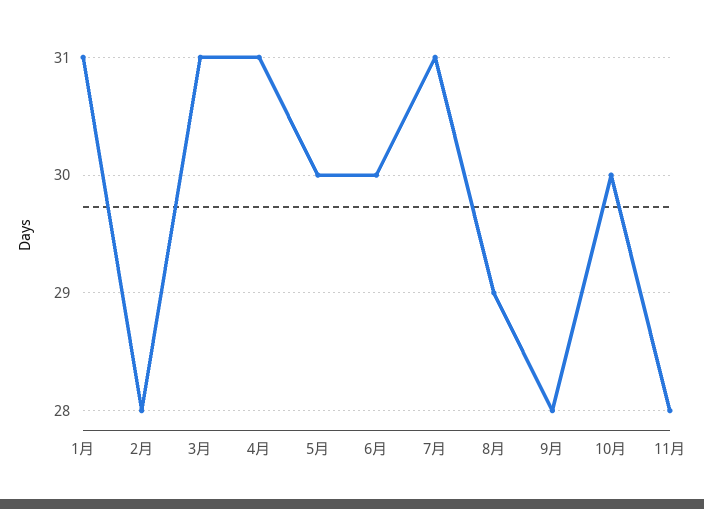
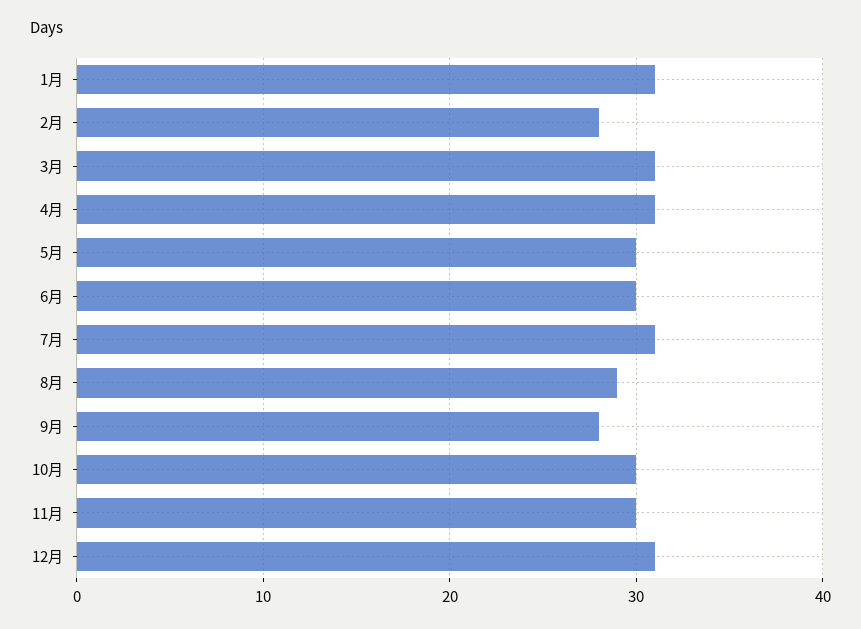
11月: 28 -> 30
12月: none -> 31

